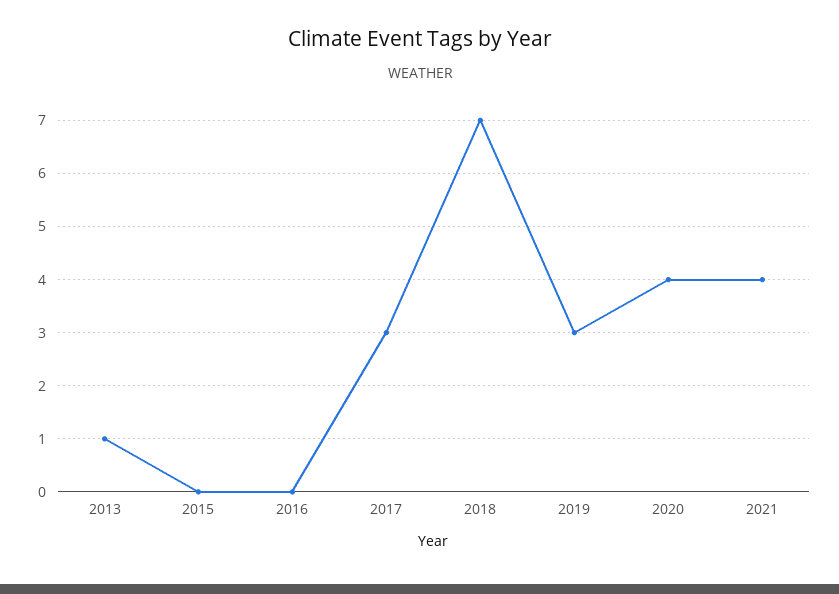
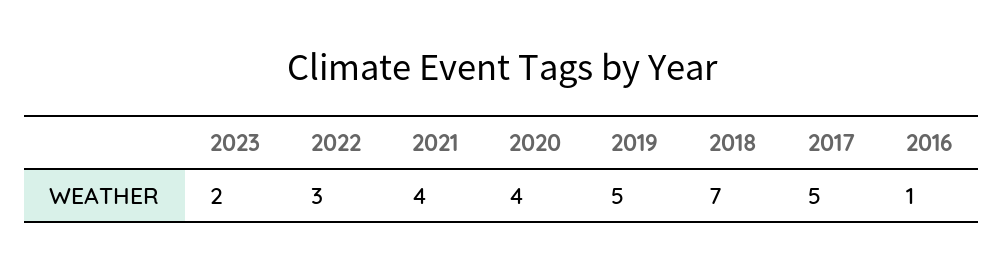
2013: 1 -> none
2015: 0 -> none
2016: 0 -> 1
2017: 3 -> 5
2019: 3 -> 5
2023: none -> 2
2022: none -> 3

